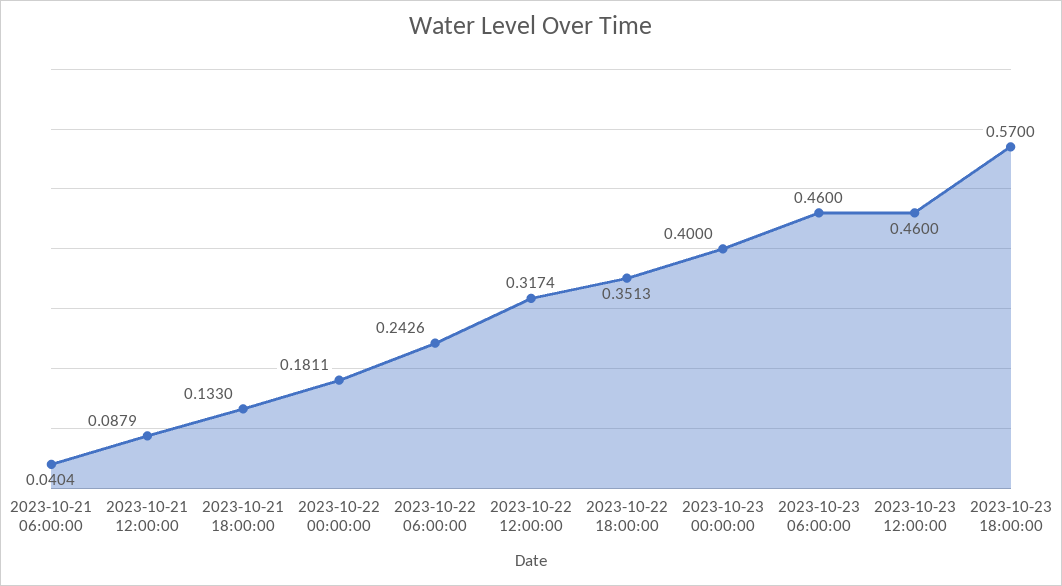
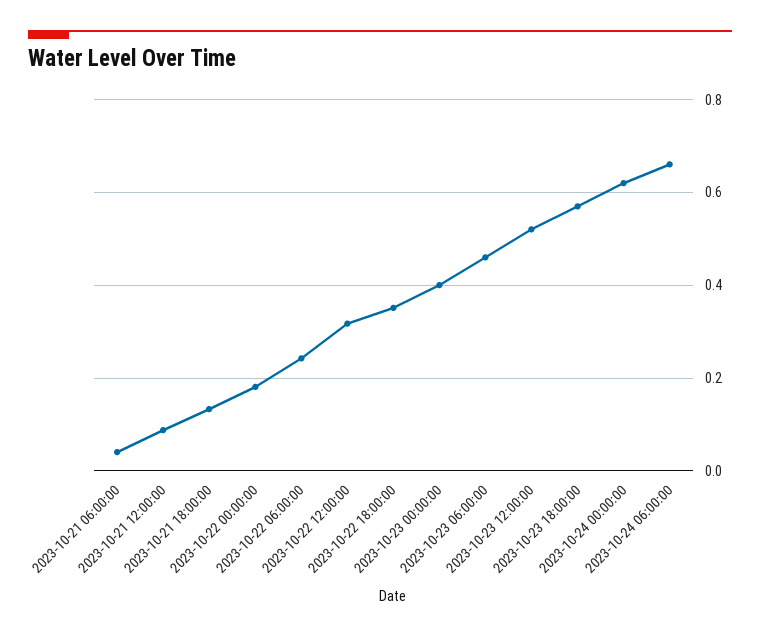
2023-10-23 12:00:00: 0.46 -> 0.52
2023-10-24 00:00:00: none -> 0.62
2023-10-24 06:00:00: none -> 0.66

